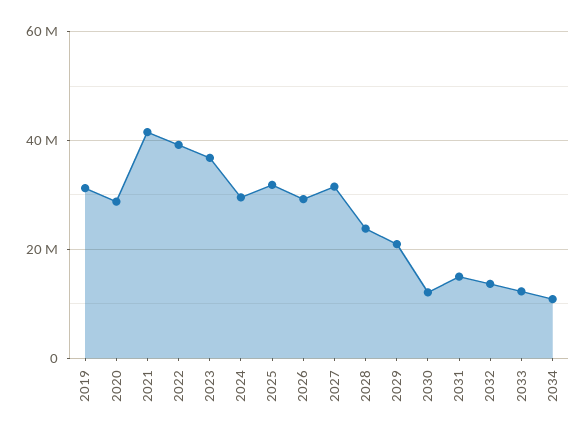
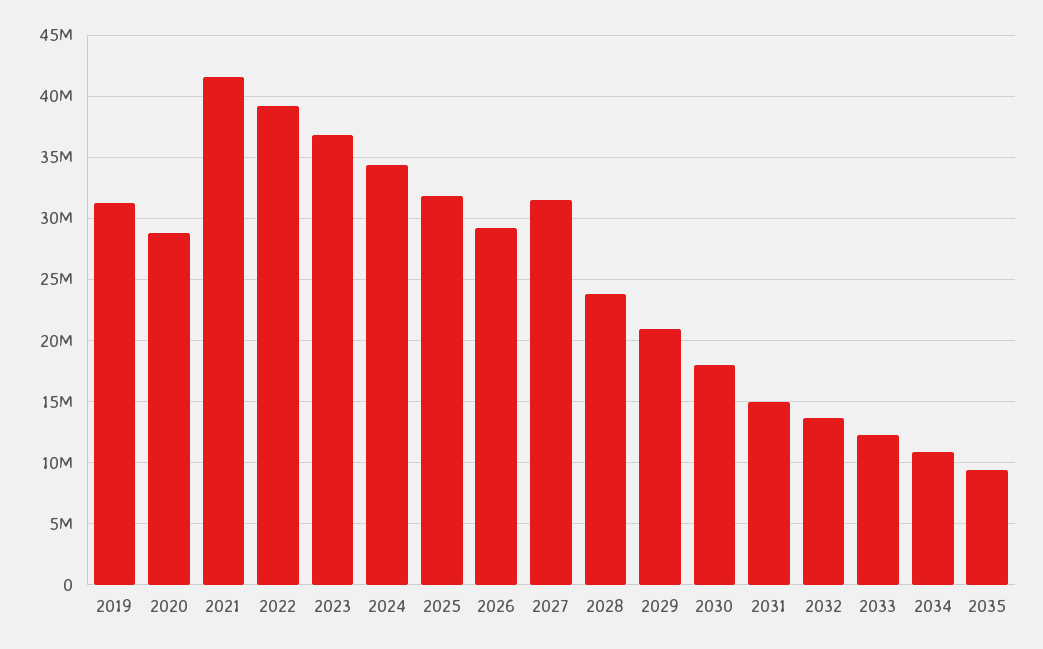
2024: 30000000 -> 34500000
2030: 12000000 -> 18000000
2035: none -> 9500000

